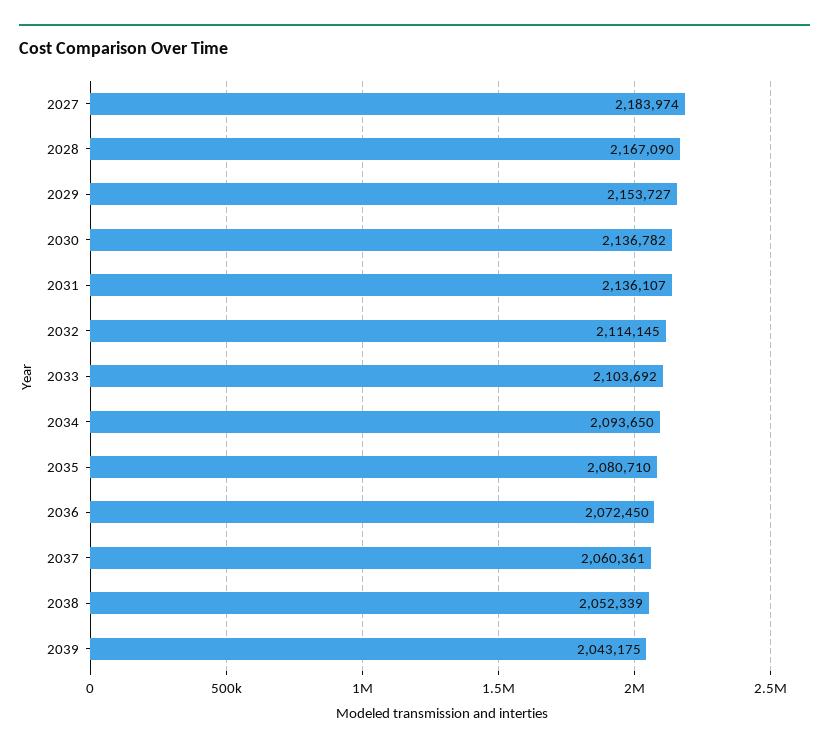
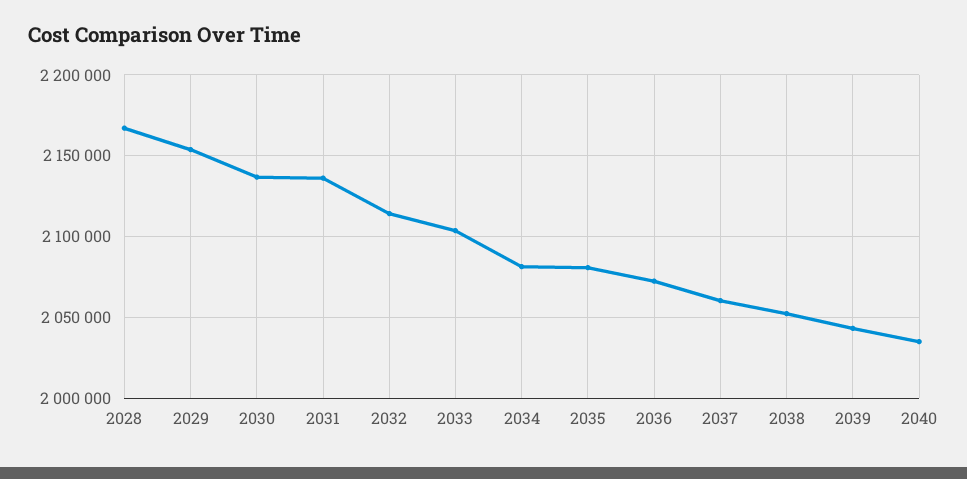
2027: 2183974 -> none
2034: 2093650 -> 2080000
2040: none -> 2035000

